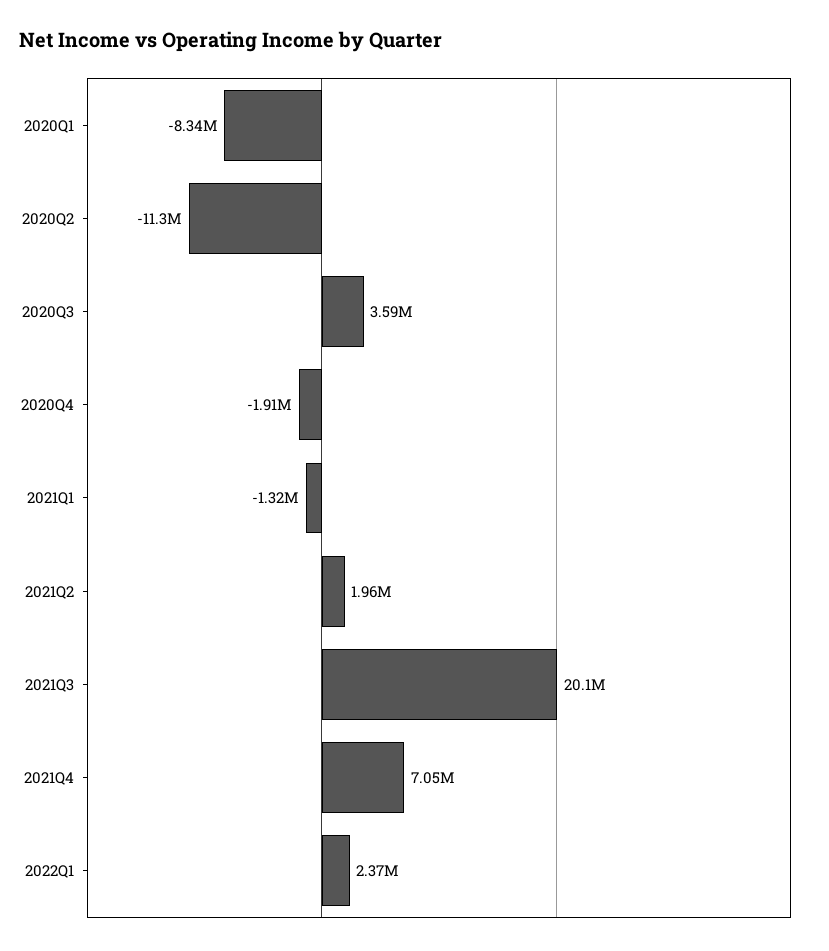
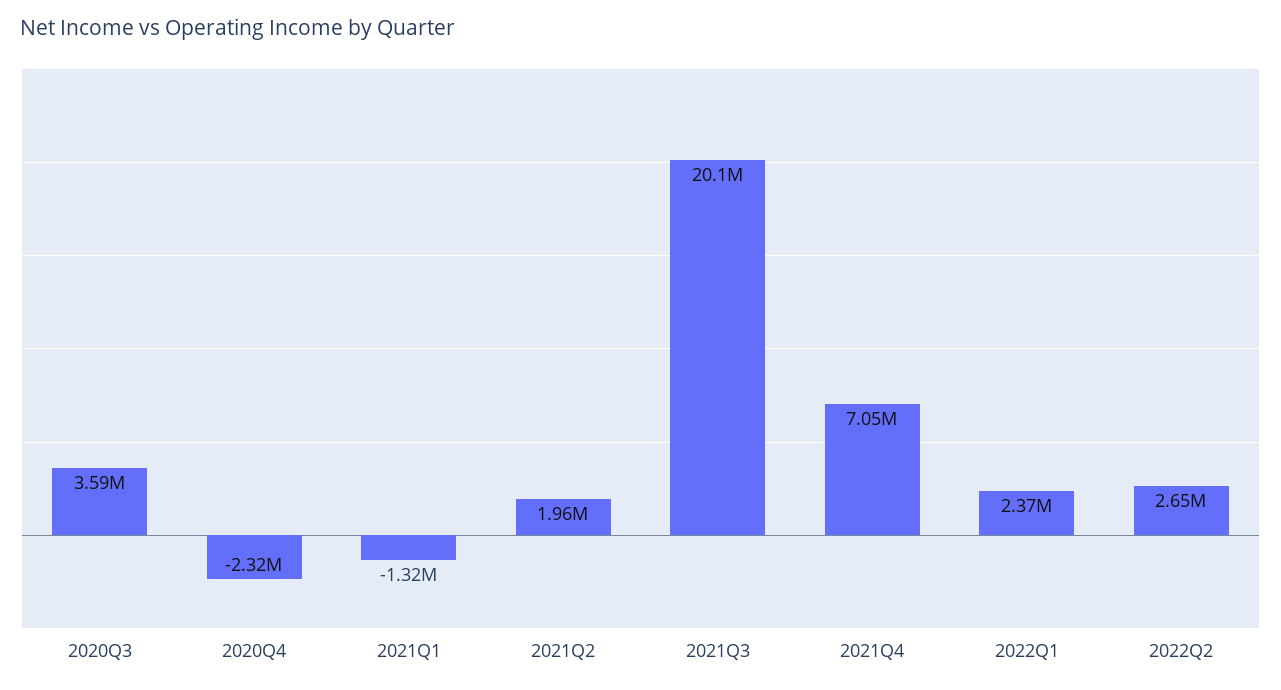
2020Q1: -8340000 -> none
2020Q2: -11300000 -> none
2020Q4: -1910000 -> -2320000
2022Q2: none -> 2650000

